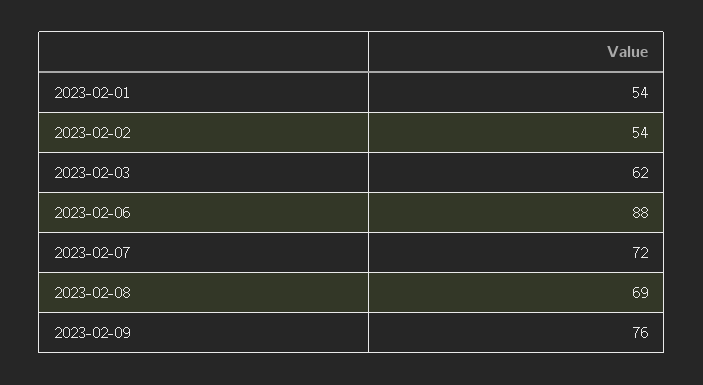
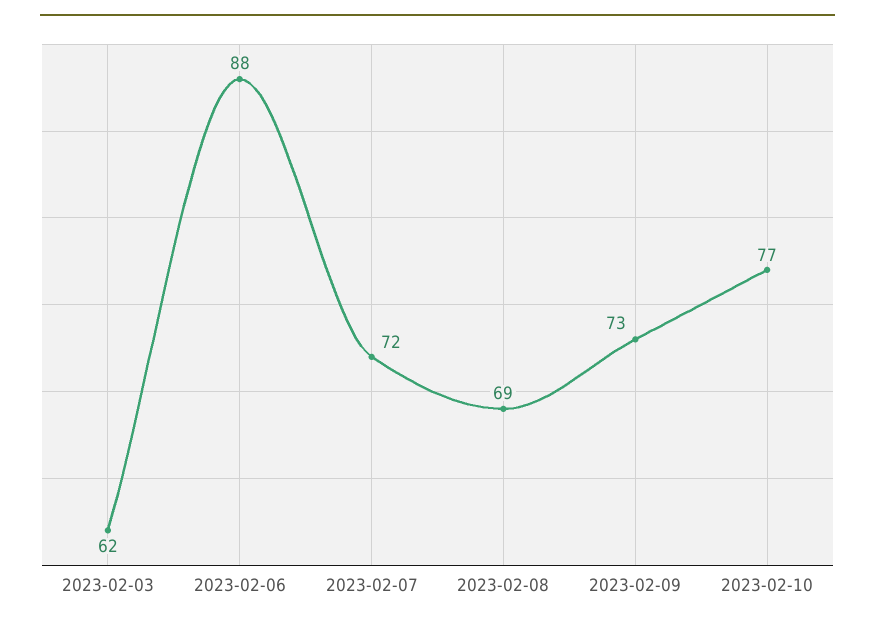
2023-02-01: 54 -> none
2023-02-02: 54 -> none
2023-02-09: 76 -> 73
2023-02-10: none -> 77

